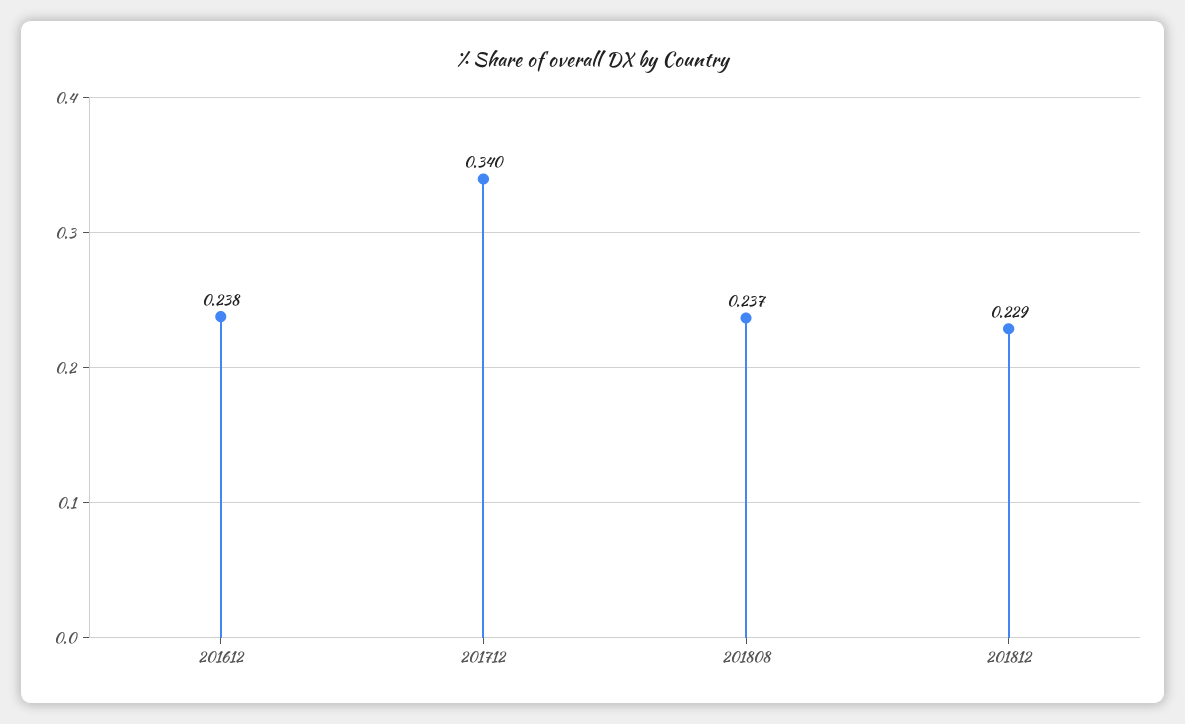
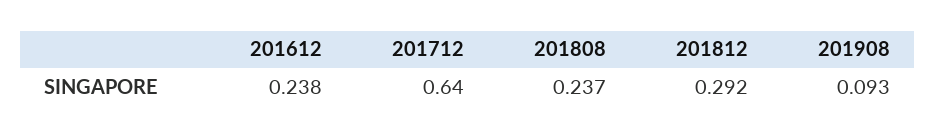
201712: 0.34 -> 0.64
201812: 0.229 -> 0.292
201908: none -> 0.093

